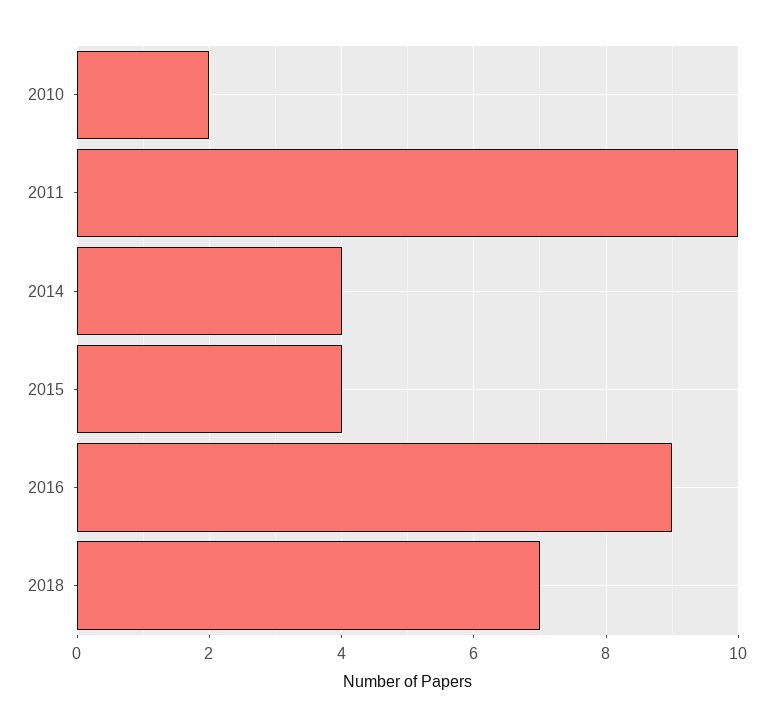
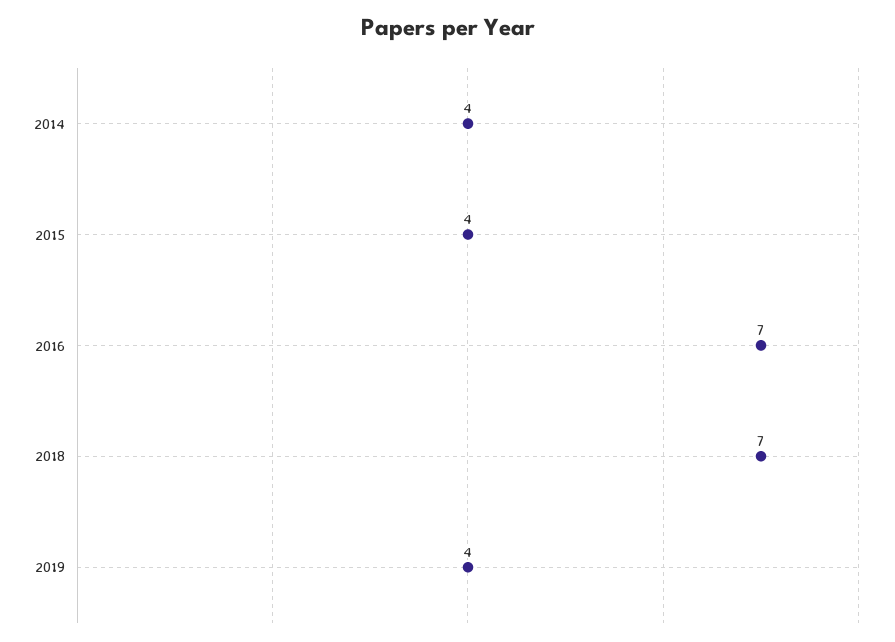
2010: 2 -> none
2011: 10 -> none
2016: 9 -> 7
2019: none -> 4

